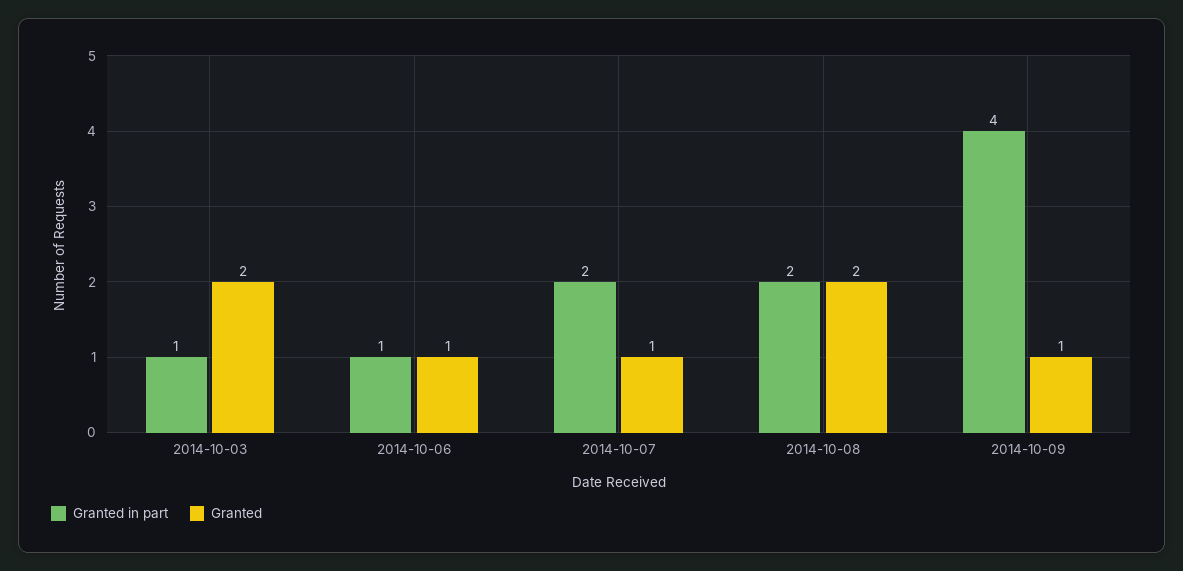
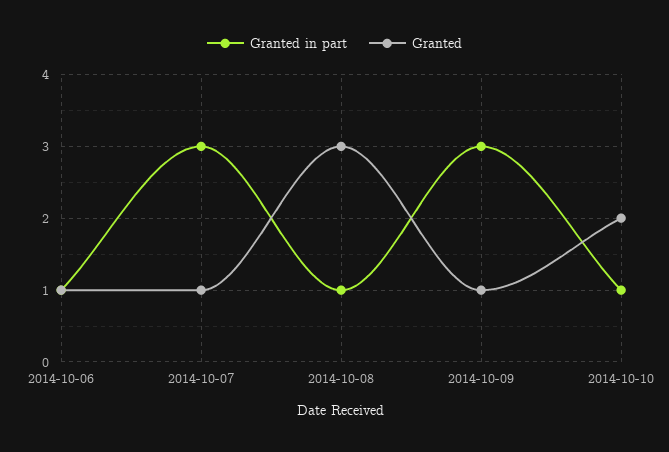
Granted in part, 2014-10-03: 1 -> none
Granted, 2014-10-03: 2 -> none
Granted in part, 2014-10-07: 2 -> 3
Granted in part, 2014-10-08: 2 -> 1
Granted, 2014-10-08: 2 -> 3
Granted in part, 2014-10-09: 4 -> 3
Granted in part, 2014-10-10: none -> 1
Granted, 2014-10-10: none -> 2

